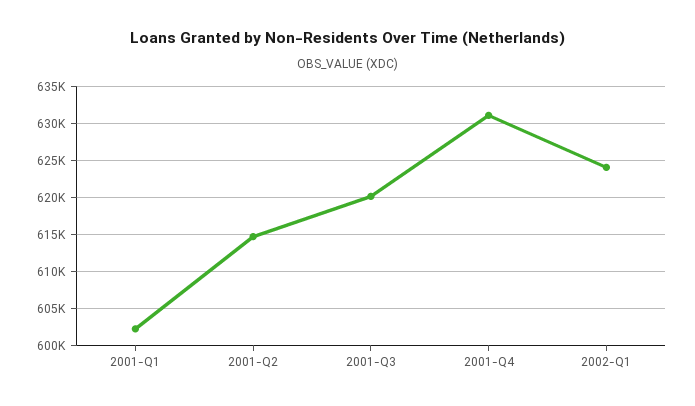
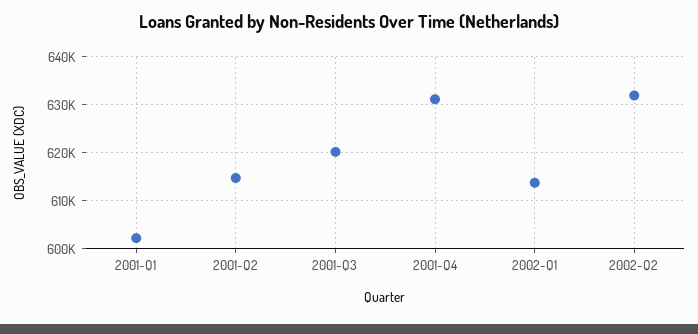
2002-Q1: 624000 -> 614000
2002-Q2: none -> 632000

